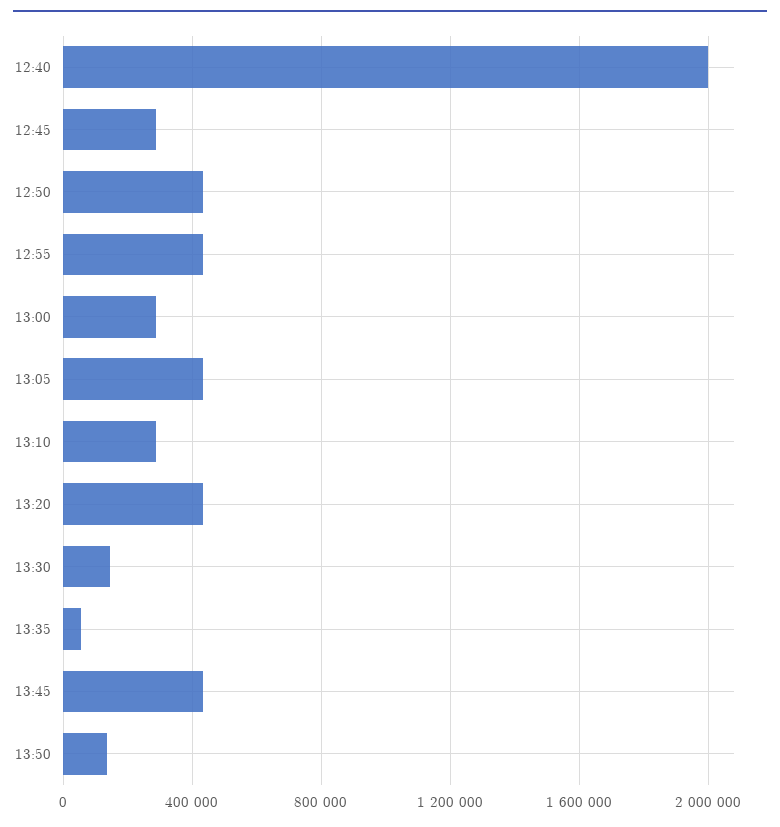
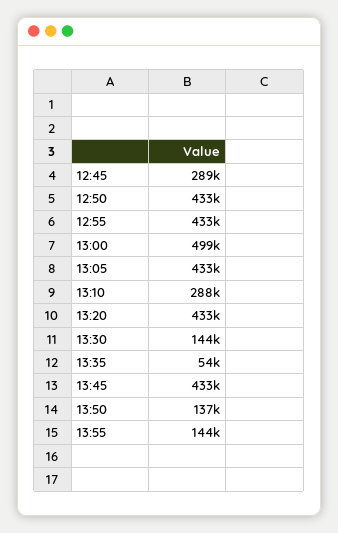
12:40: 2000000 -> none
13:00: 300000 -> 499000
13:55: none -> 144000

